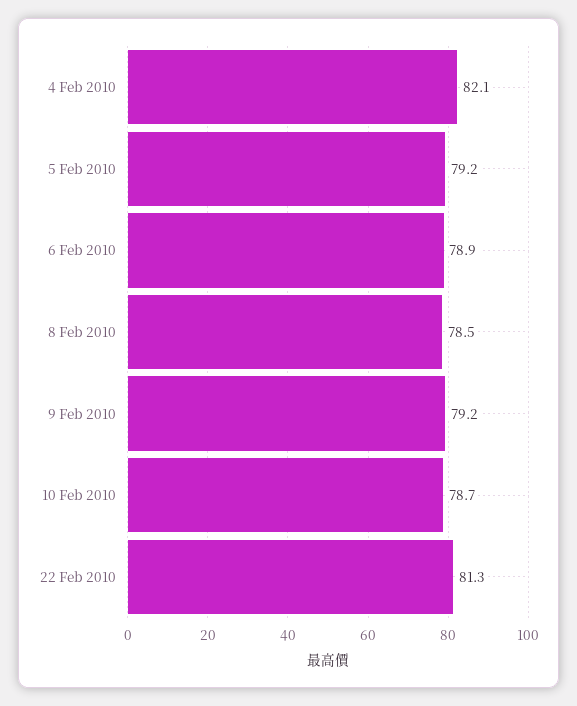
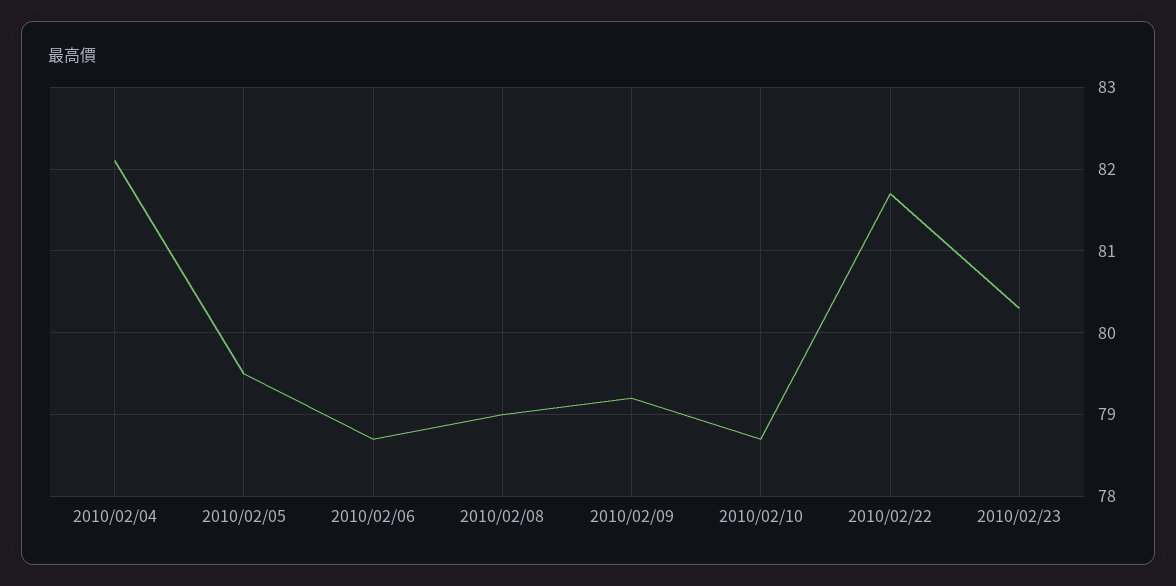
5 Feb 2010: 79.2 -> 79.5
6 Feb 2010: 78.9 -> 78.7
8 Feb 2010: 78.5 -> 79
22 Feb 2010: 81.3 -> 81.7
2010/02/23: none -> 80.3

